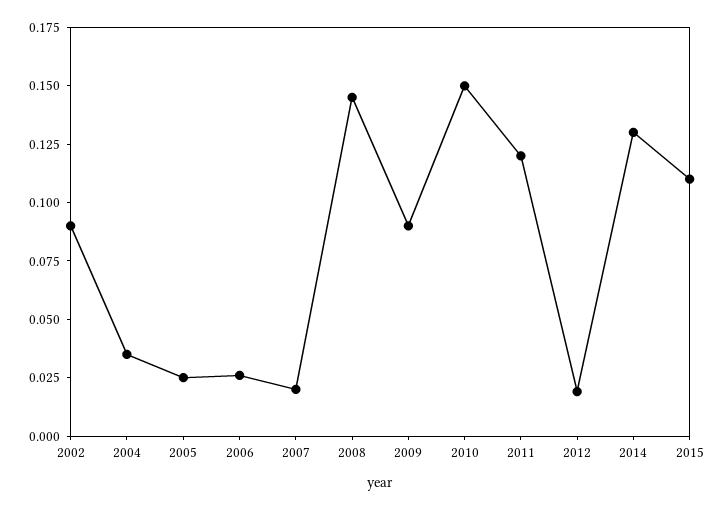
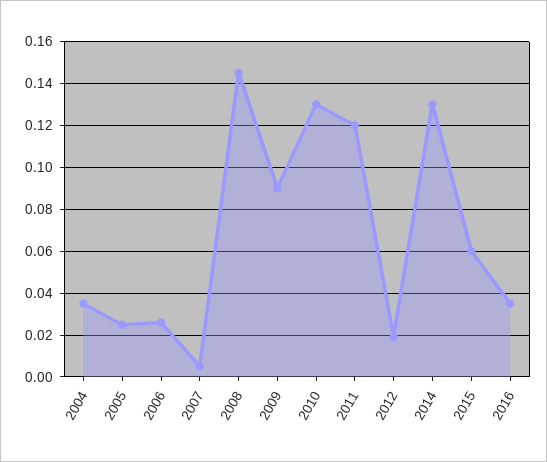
2002: 0.09 -> none
2007: 0.02 -> 0.005
2010: 0.15 -> 0.13
2015: 0.11 -> 0.06
2016: none -> 0.035

